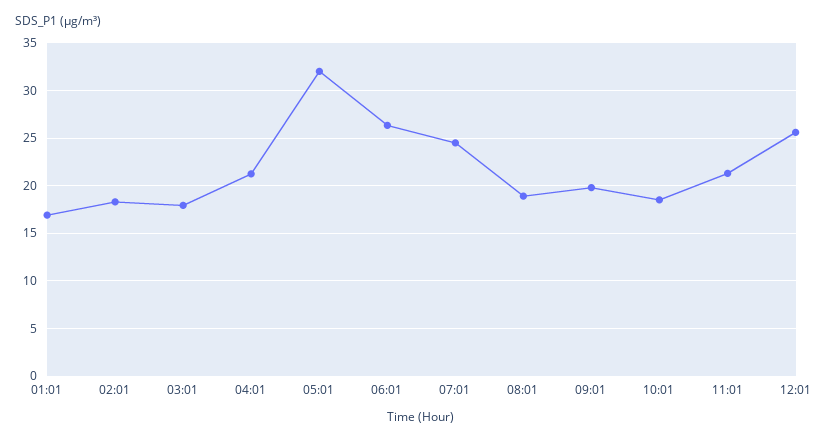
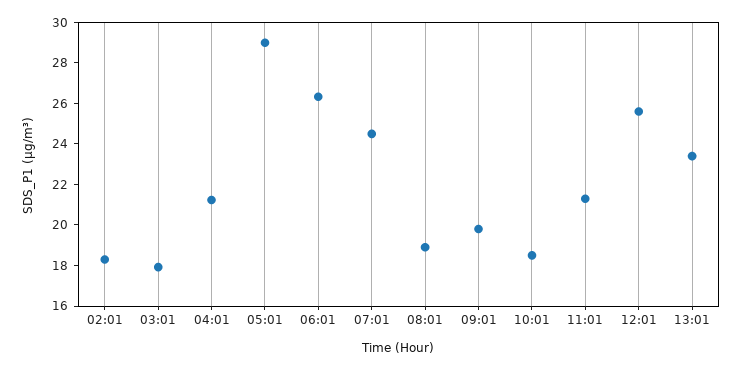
01:01: 17 -> none
05:01: 32 -> 29
13:01: none -> 23.5

